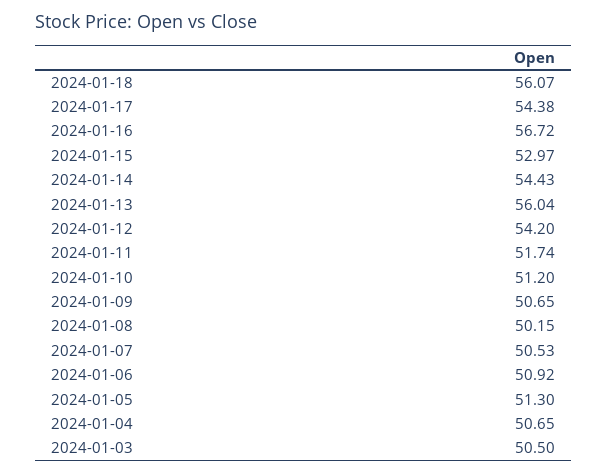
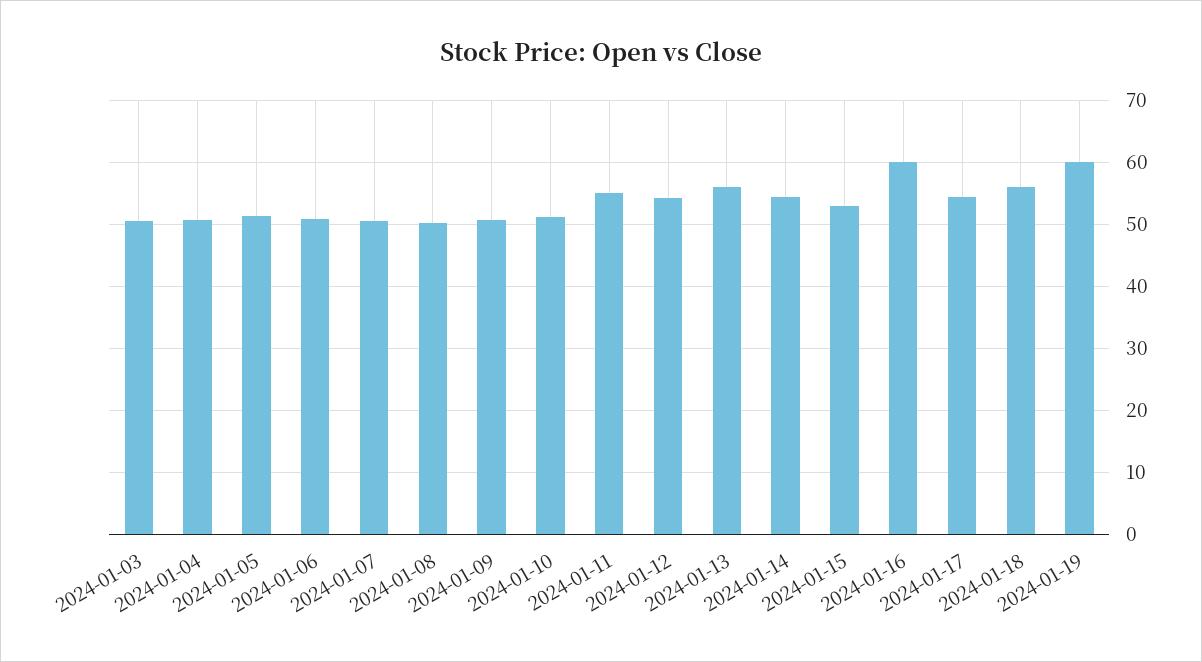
2024-01-16: 56.72 -> 60
2024-01-11: 51.74 -> 55
2024-01-19: none -> 60

